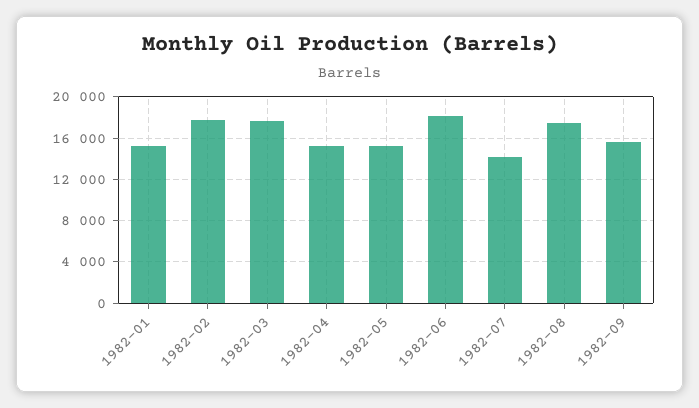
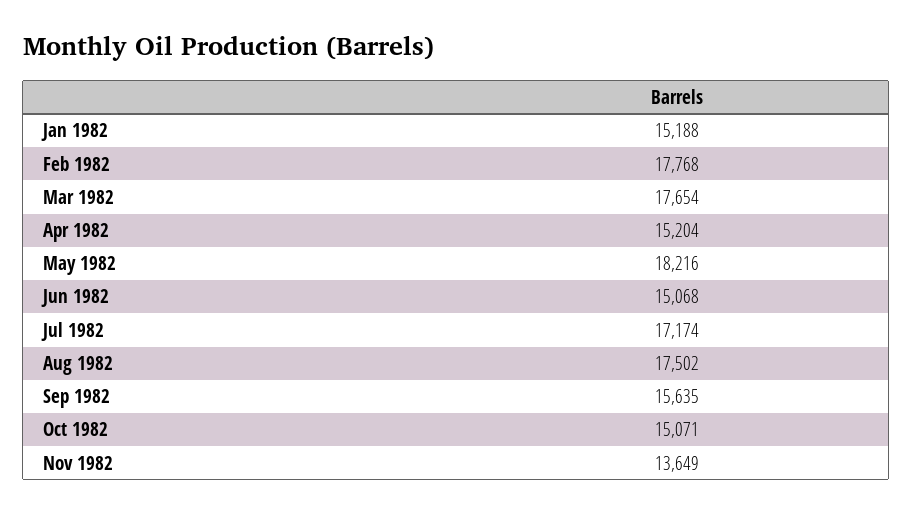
1982-05: 15000 -> 18216
1982-06: 18000 -> 15068
1982-07: 14000 -> 17174
Oct 1982: none -> 15071
Nov 1982: none -> 13649

